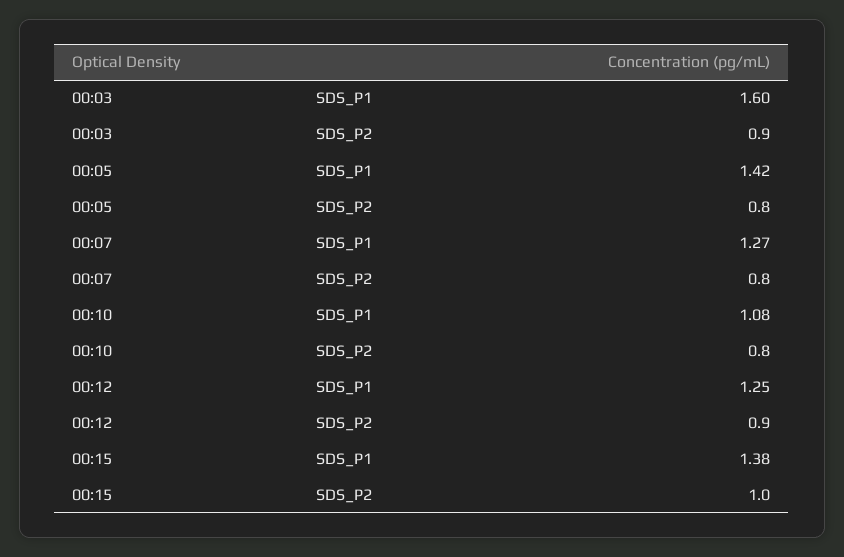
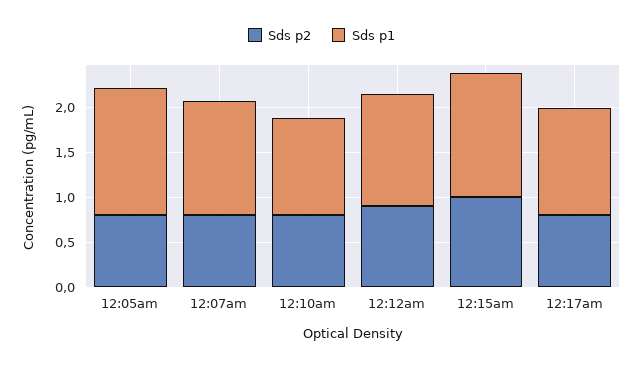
SDS_P1, 00:03: 1.6 -> none
SDS_P2, 00:03: 0.9 -> none
SDS_P2, 12:17am: none -> 0.8
SDS_P1, 12:17am: none -> 1.2

